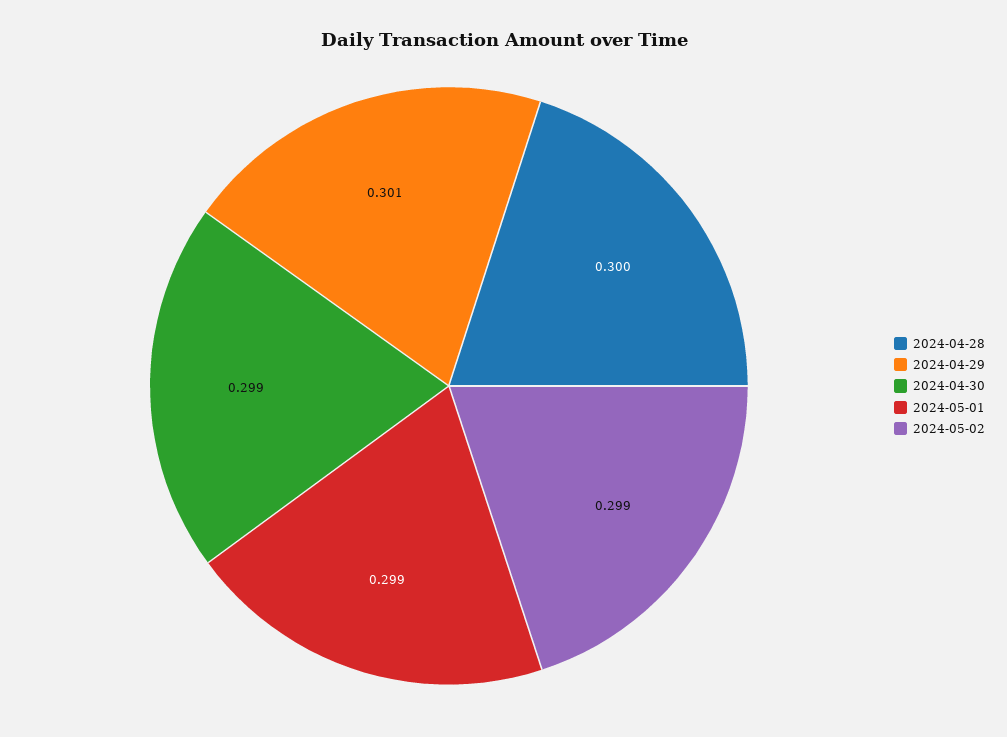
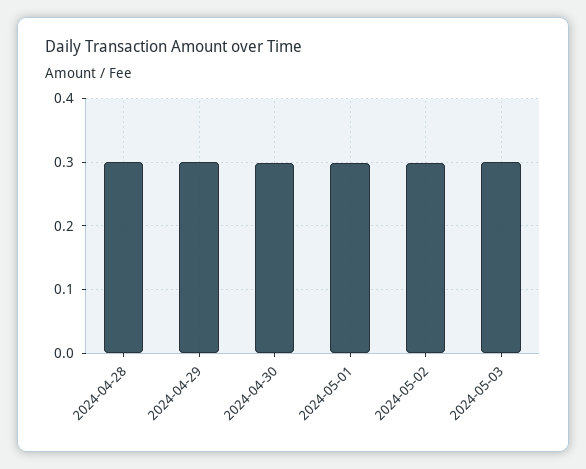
2024-05-03: none -> 0.3

